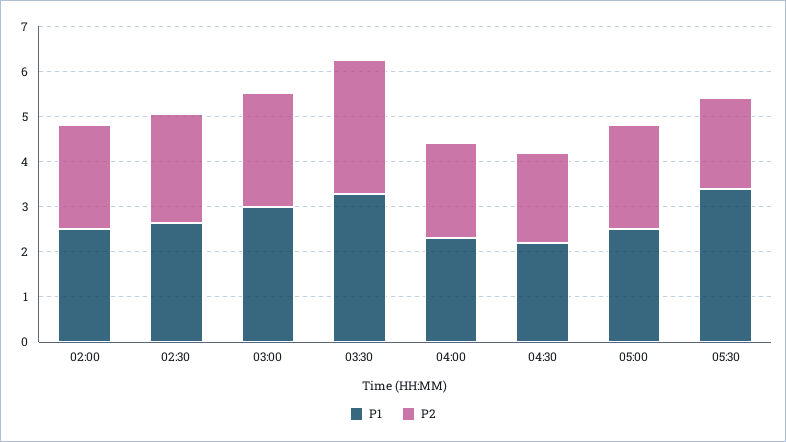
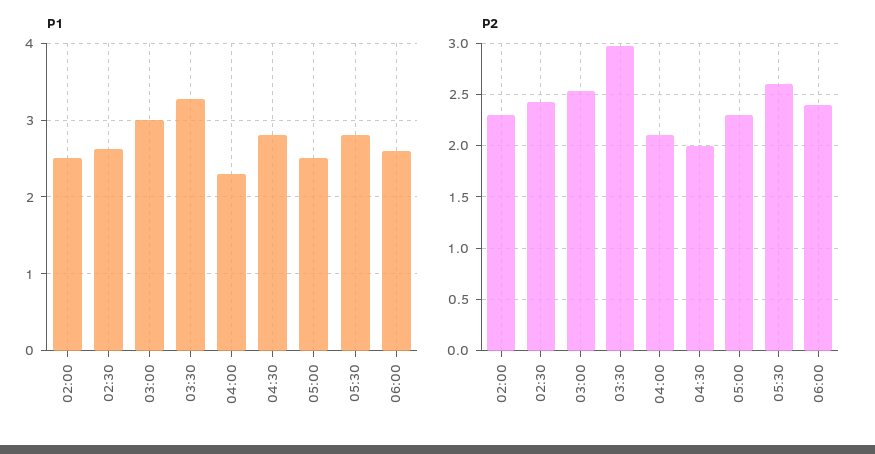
P1, 04:30: 2.2 -> 2.8
P1, 05:30: 3.4 -> 2.8
P2, 05:30: 2 -> 2.6
P1, 06:00: none -> 2.6
P2, 06:00: none -> 2.4

